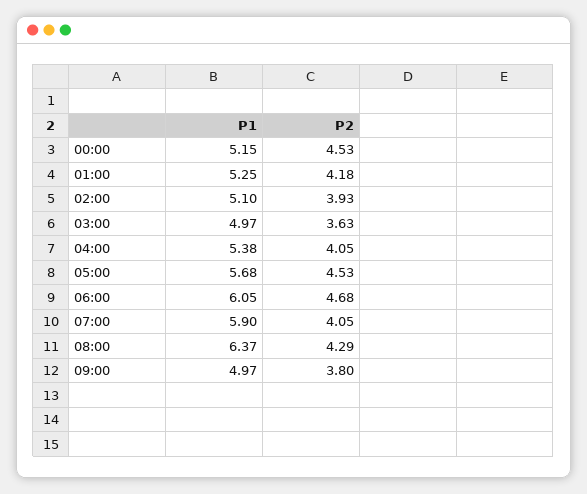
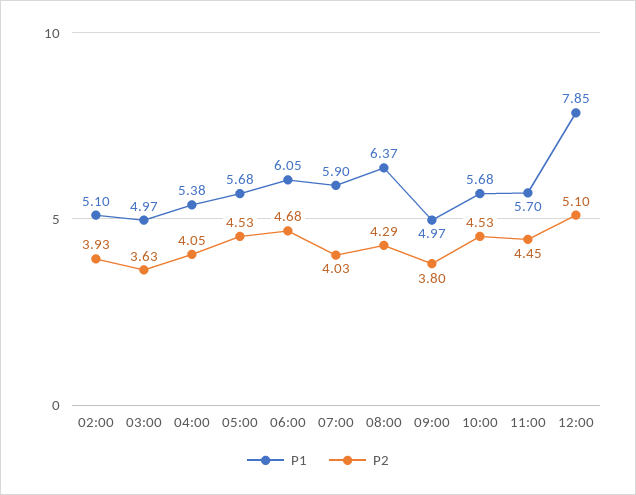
P1, 00:00: 5.15 -> none
P2, 00:00: 4.53 -> none
P1, 01:00: 5.25 -> none
P2, 01:00: 4.18 -> none
P2, 07:00: 4.05 -> 4.03
P1, 10:00: none -> 5.68
P2, 10:00: none -> 4.53
P1, 11:00: none -> 5.7
P2, 11:00: none -> 4.45
P1, 12:00: none -> 7.85
P2, 12:00: none -> 5.1

